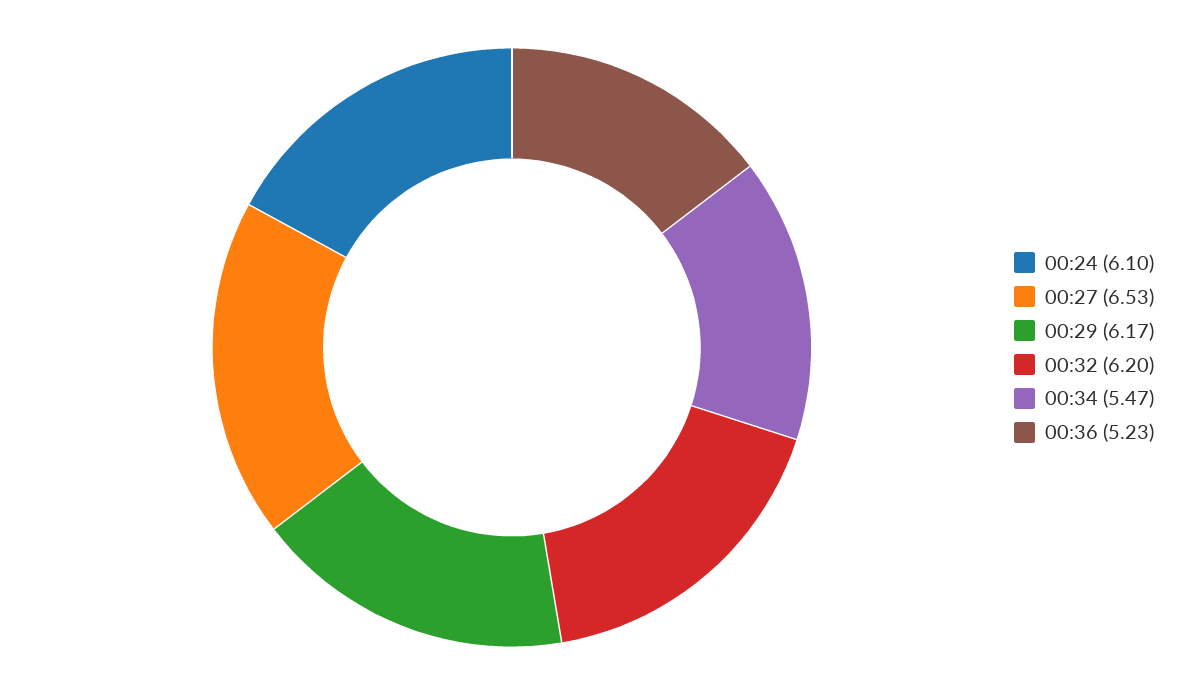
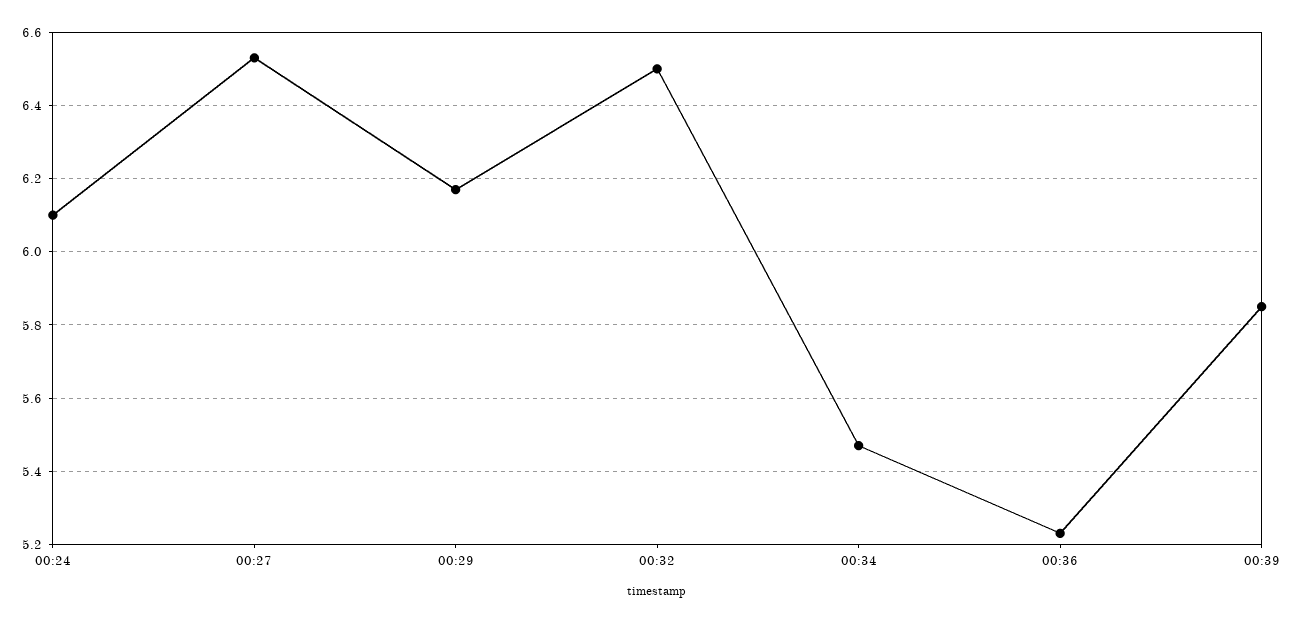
00:32: 6.2 -> 6.5
00:39: none -> 5.85

